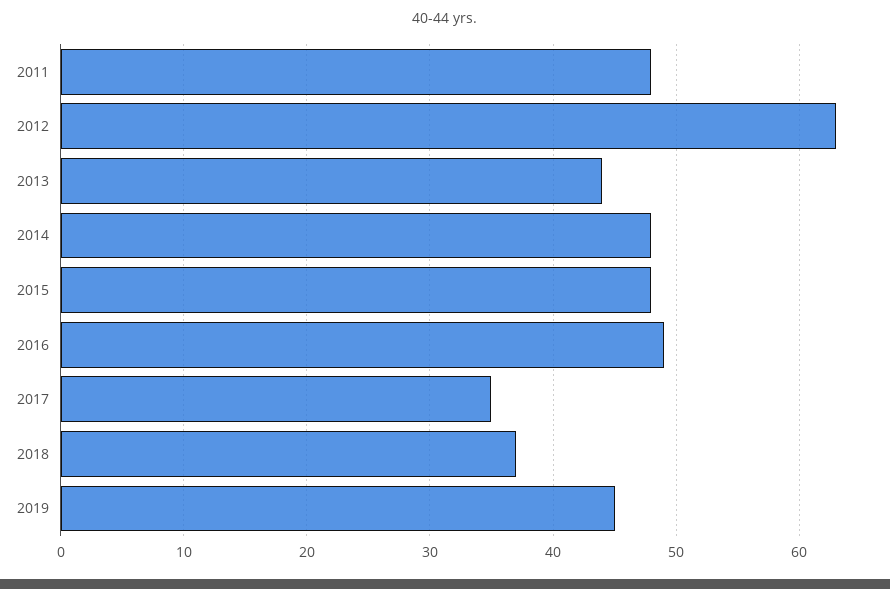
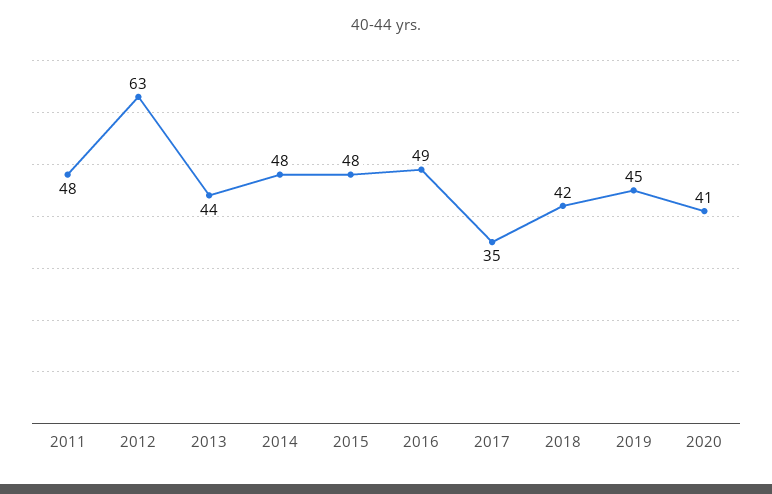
2018: 37 -> 42
2020: none -> 41

